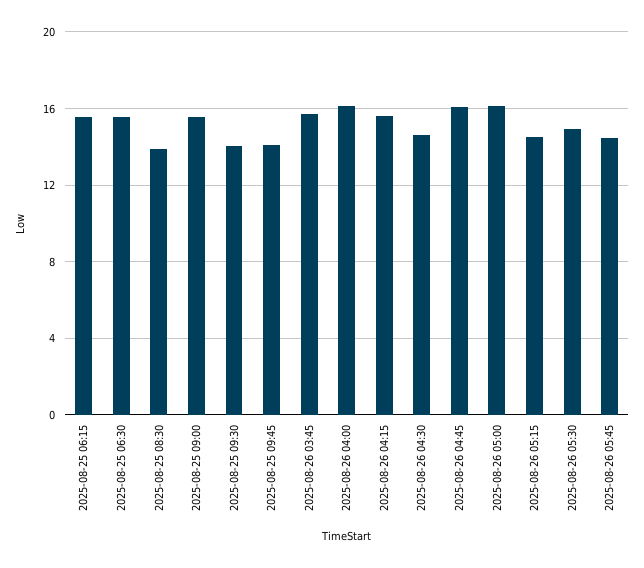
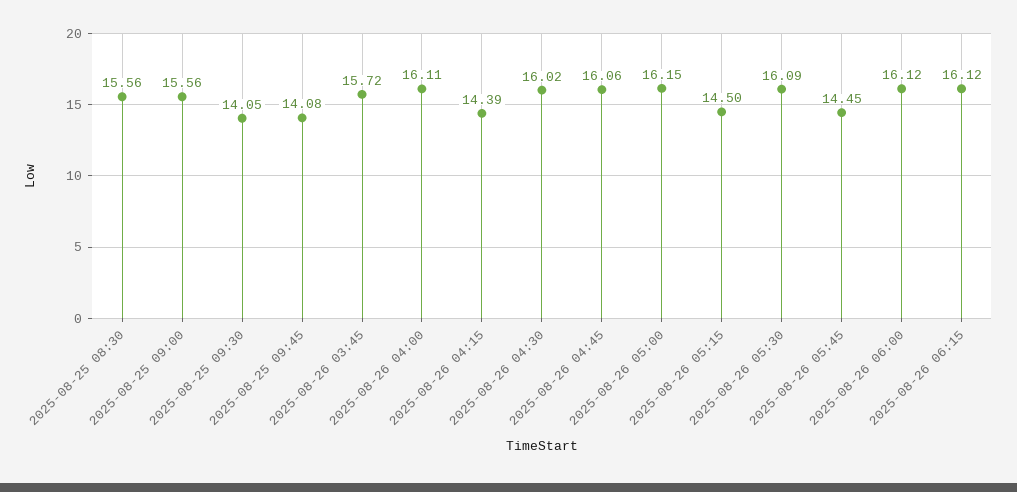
2025-08-25 06:15: 15.5 -> none
2025-08-25 06:30: 15.5 -> none
2025-08-25 08:30: 14 -> 15.56
2025-08-26 04:15: 15.5 -> 14.39
2025-08-26 04:30: 14.5 -> 16.02
2025-08-26 05:30: 15 -> 16.09
2025-08-26 06:00: none -> 16.12
2025-08-26 06:15: none -> 16.12

